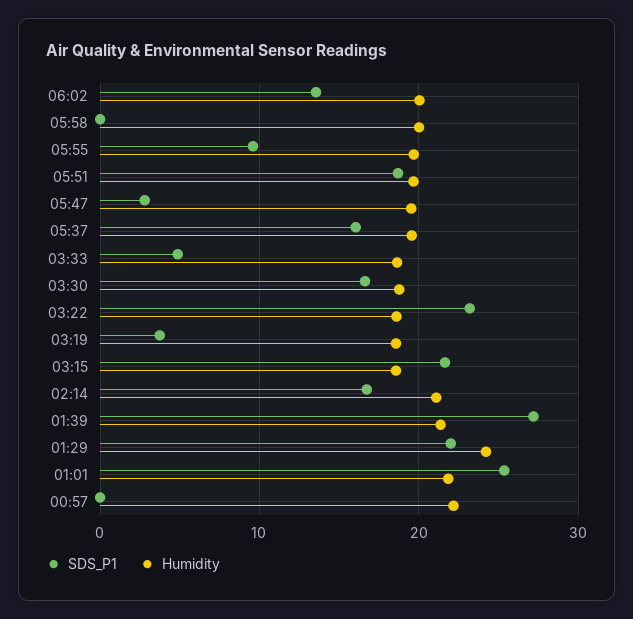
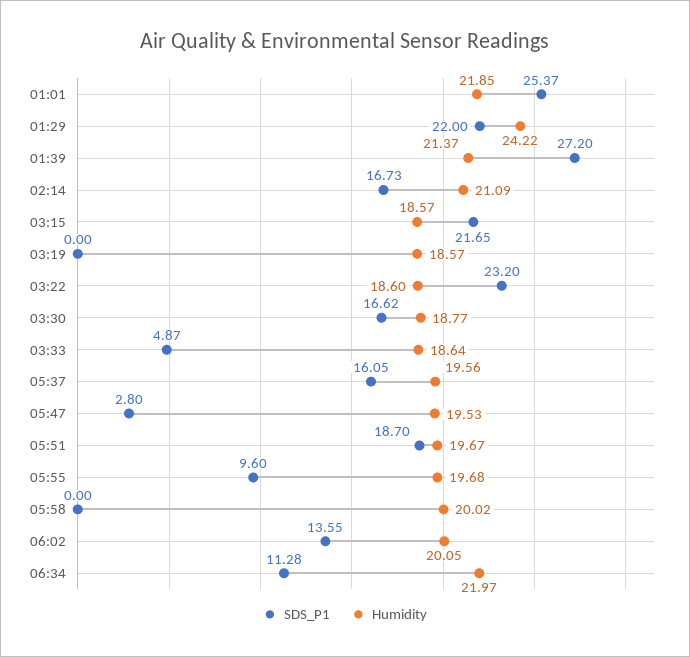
SDS_P1, 03:19: 4 -> 0
SDS_P1, 00:57: 0 -> none
Humidity, 00:57: 22 -> none
SDS_P1, 06:34: none -> 11.28
Humidity, 06:34: none -> 21.97

